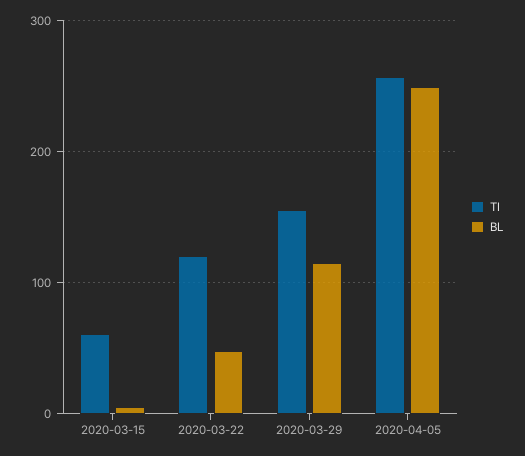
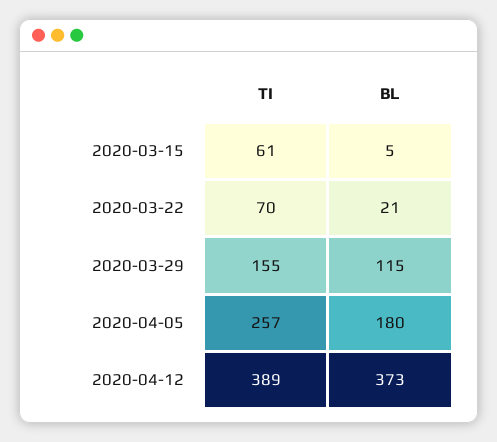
TI, 2020-03-22: 120 -> 70
BL, 2020-03-22: 50 -> 21
BL, 2020-04-05: 250 -> 180
TI, 2020-04-12: none -> 389
BL, 2020-04-12: none -> 373

